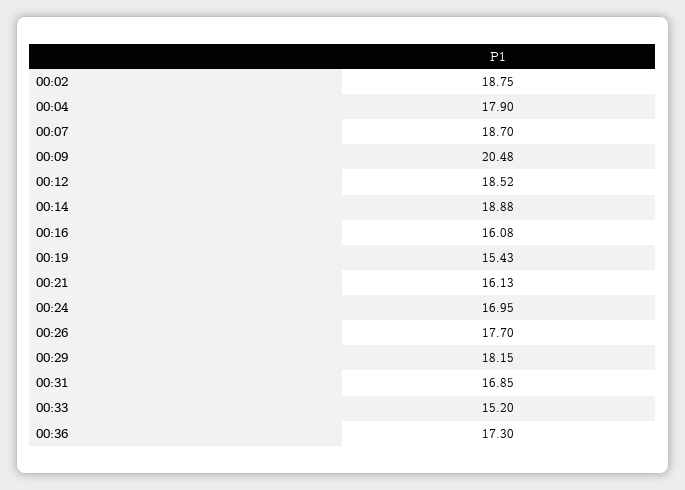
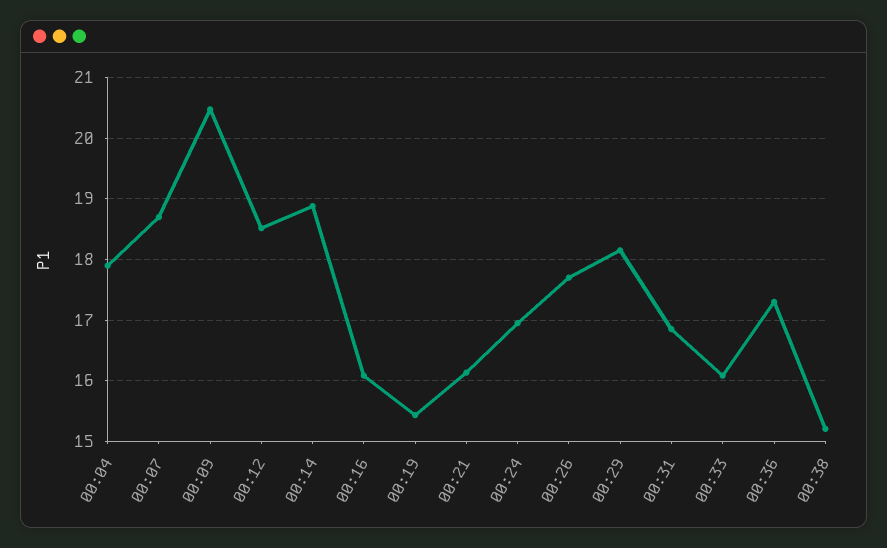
00:02: 18.75 -> none
00:33: 15.2 -> 16.1
00:38: none -> 15.2

